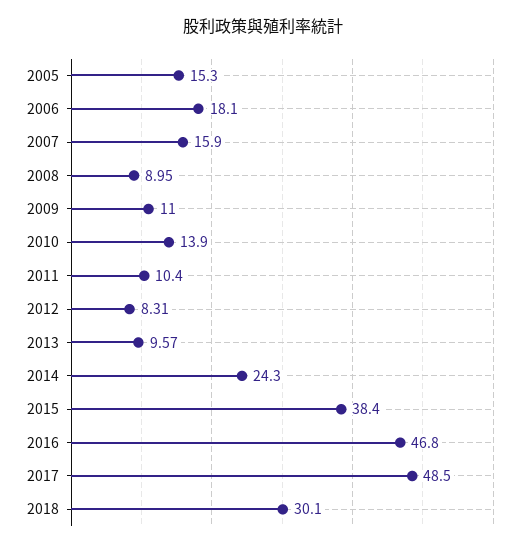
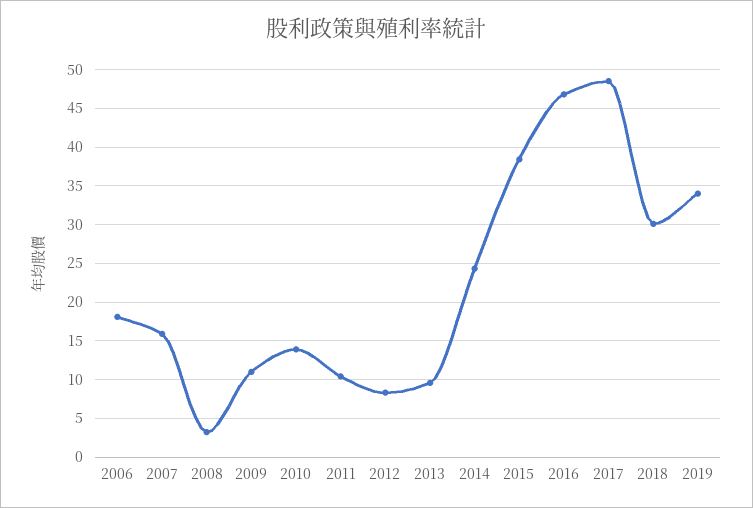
2005: 15.3 -> none
2008: 8.95 -> 3
2019: none -> 34

